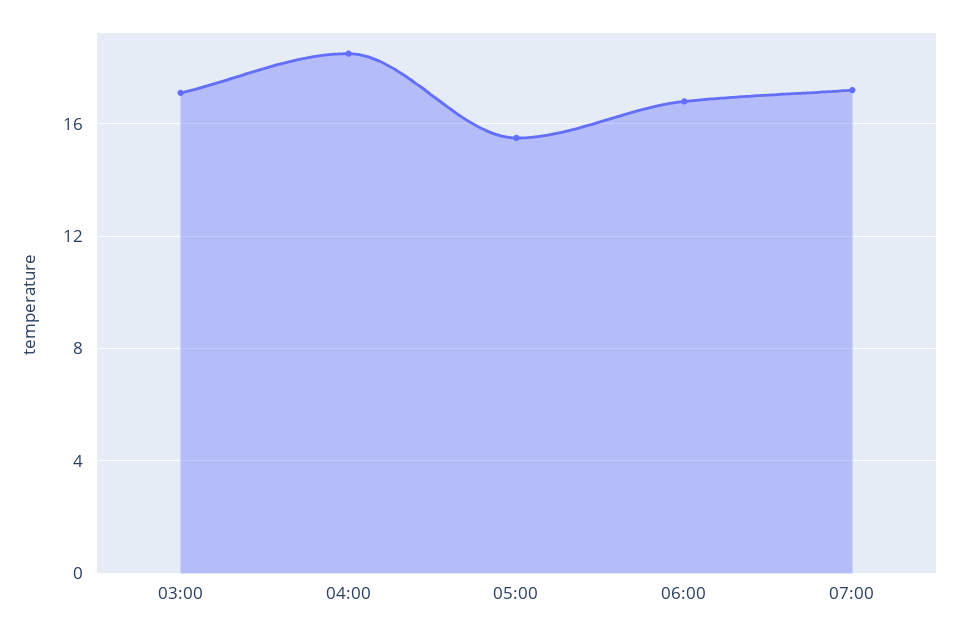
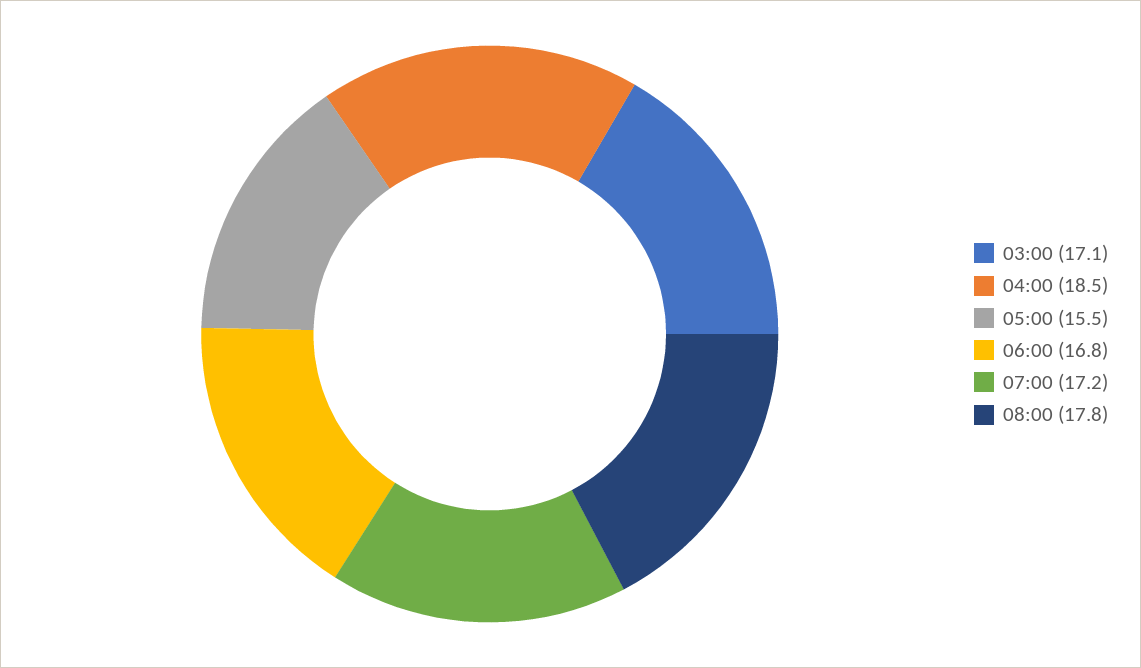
08:00: none -> 17.8

